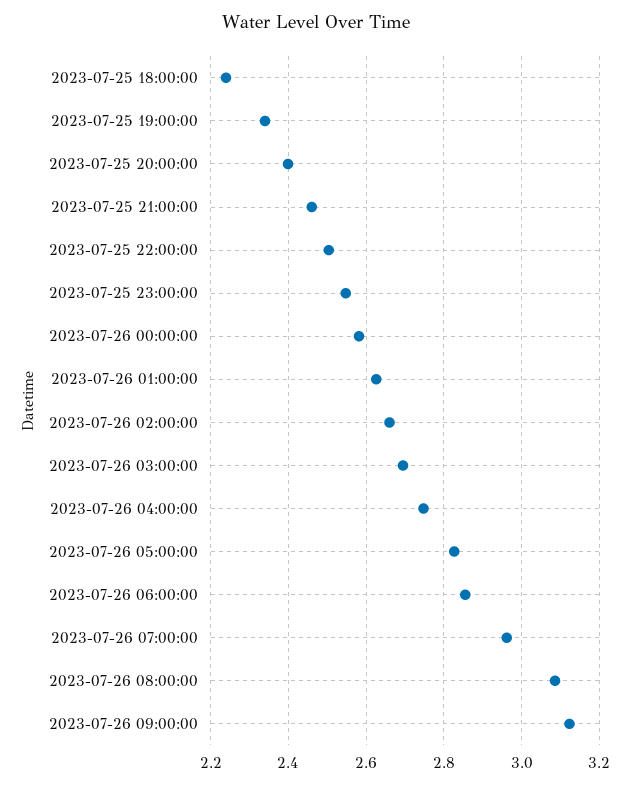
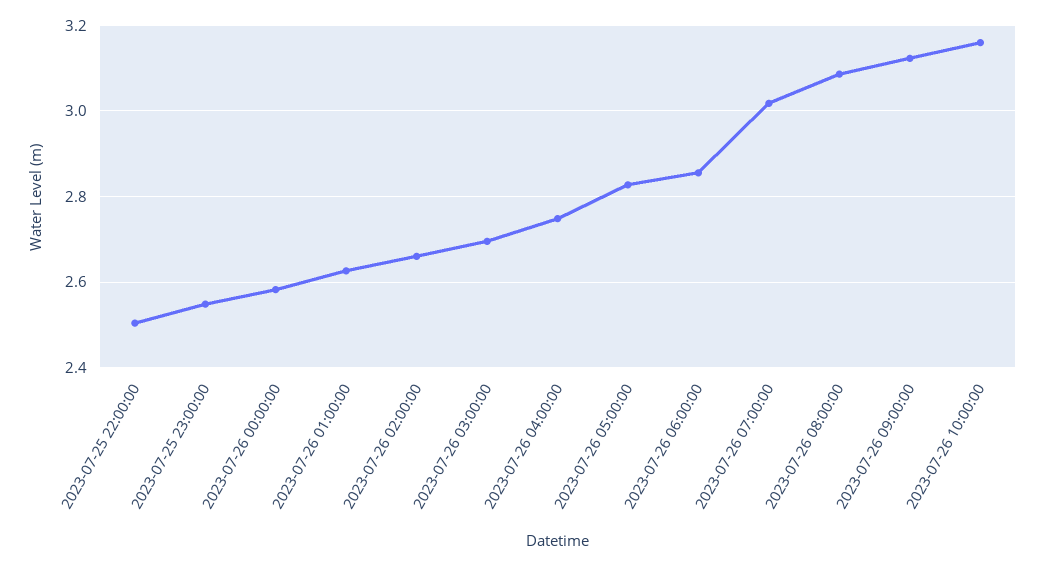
2023-07-25 18:00:00: 2.24 -> none
2023-07-25 19:00:00: 2.34 -> none
2023-07-25 20:00:00: 2.4 -> none
2023-07-25 21:00:00: 2.46 -> none
2023-07-26 07:00:00: 2.96 -> 3.02
2023-07-26 10:00:00: none -> 3.16

